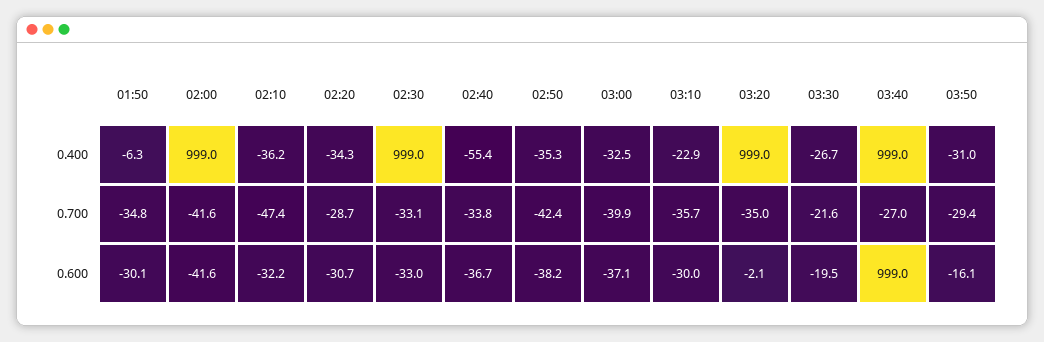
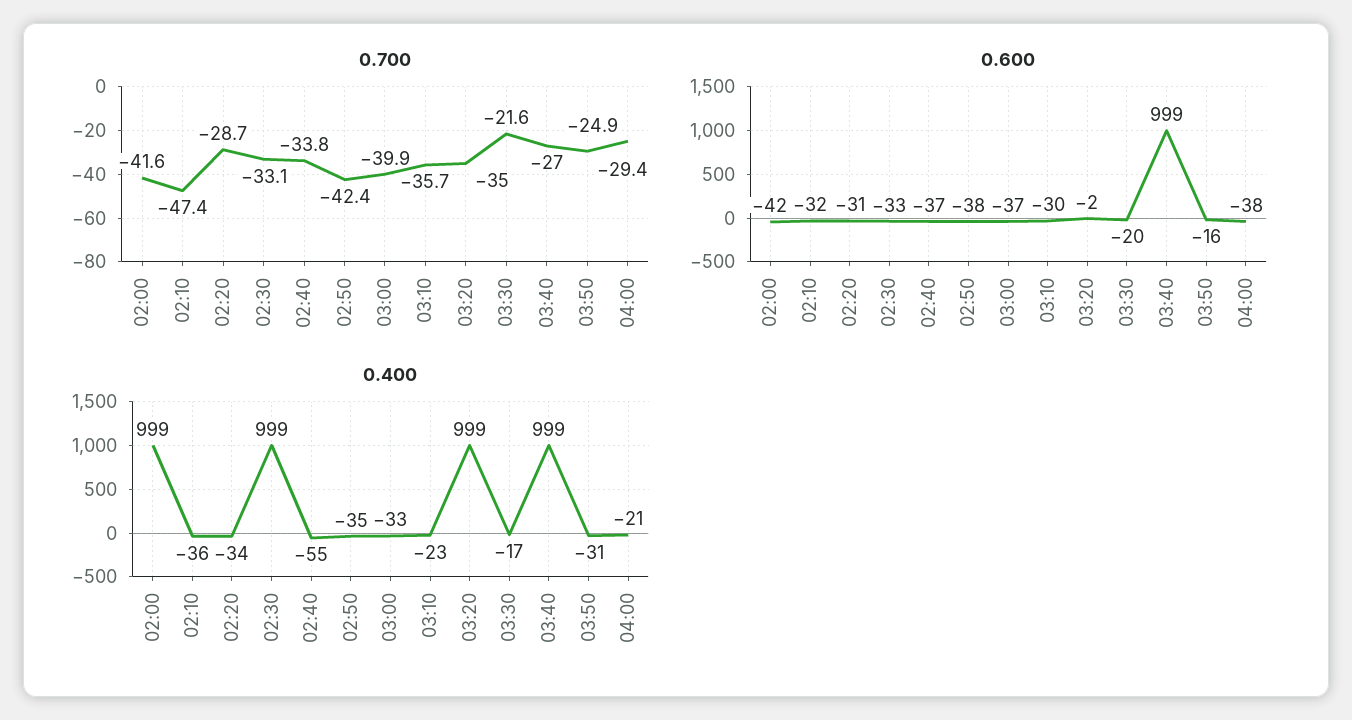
0.400, 01:50: -6.3 -> none
0.400, 03:30: -26.7 -> -17
0.700, 01:50: -34.8 -> none
0.600, 01:50: -30.1 -> none
0.700, 04:00: none -> -24.9
0.600, 04:00: none -> -38
0.400, 04:00: none -> -21

